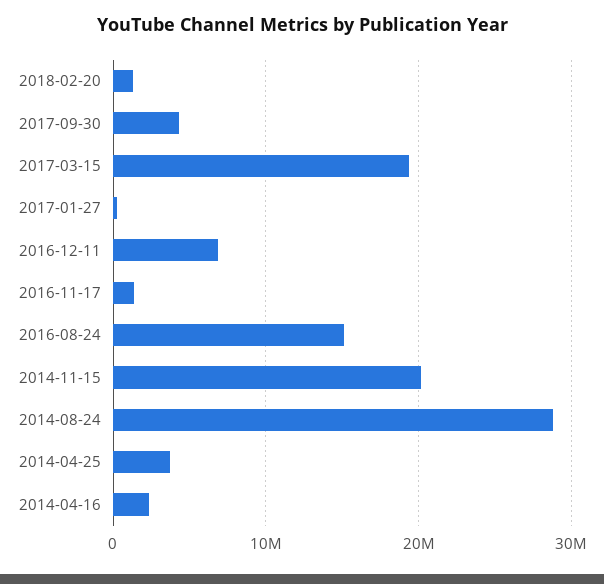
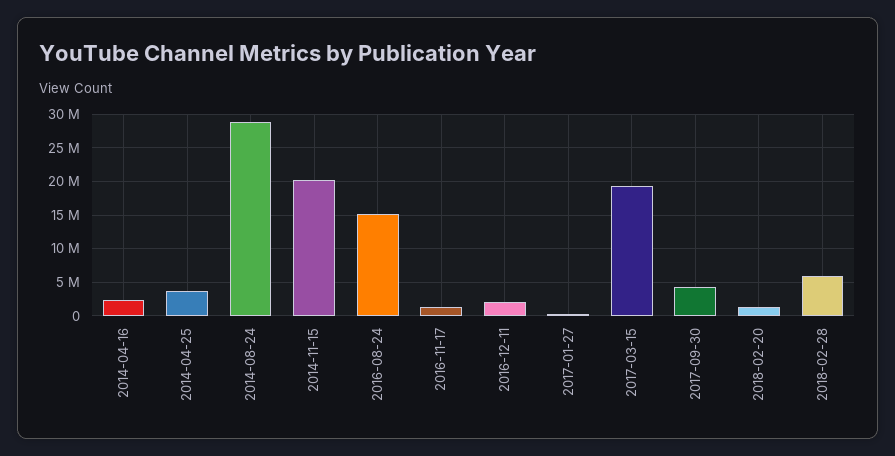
2016-12-11: 7000000 -> 2000000
2018-02-28: none -> 6000000

